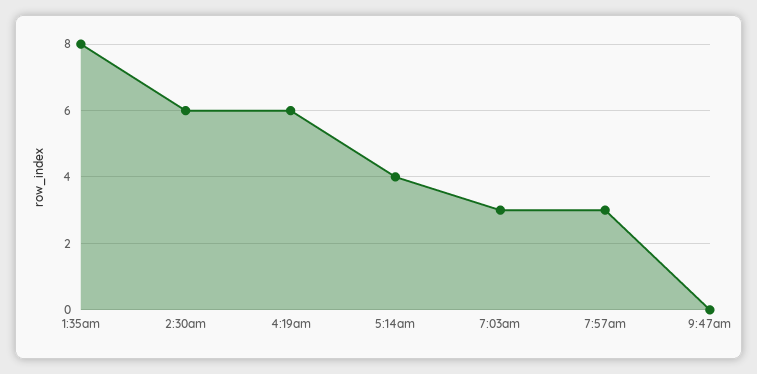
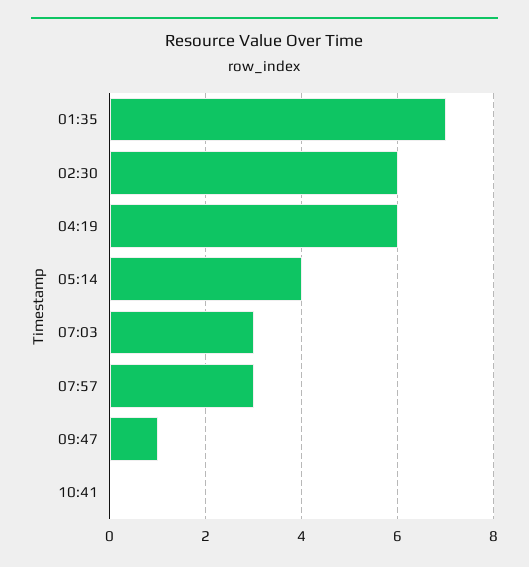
1:35am: 8 -> 7
9:47am: 0 -> 1
10:41: none -> 0

